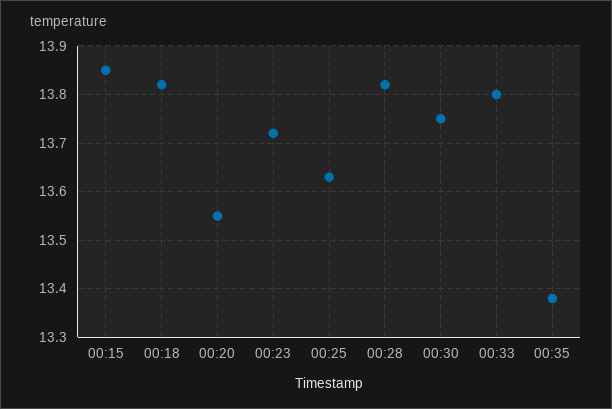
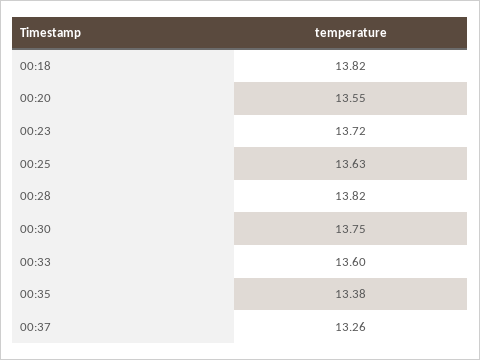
00:15: 13.85 -> none
00:33: 13.8 -> 13.6
00:37: none -> 13.26

